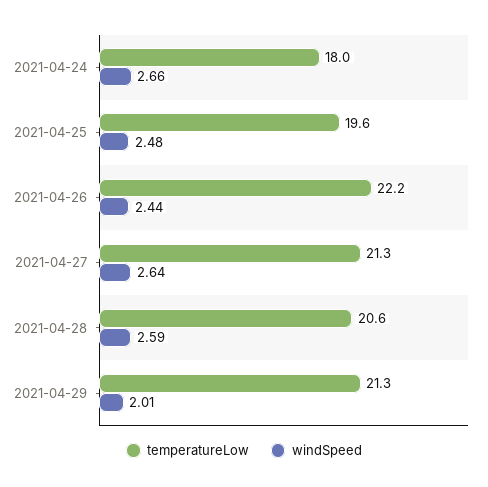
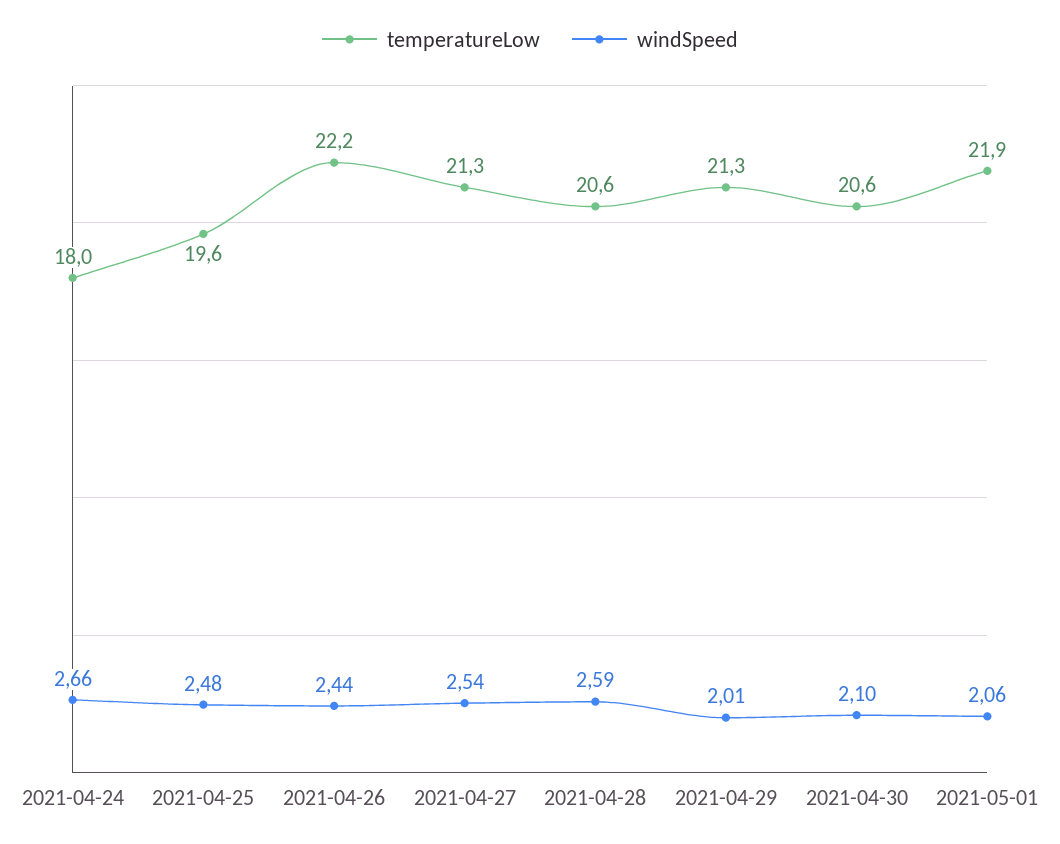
windSpeed, 2021-04-27: 2.64 -> 2.54
temperatureLow, 2021-04-30: none -> 20.6
windSpeed, 2021-04-30: none -> 2.1
temperatureLow, 2021-05-01: none -> 21.9
windSpeed, 2021-05-01: none -> 2.06

